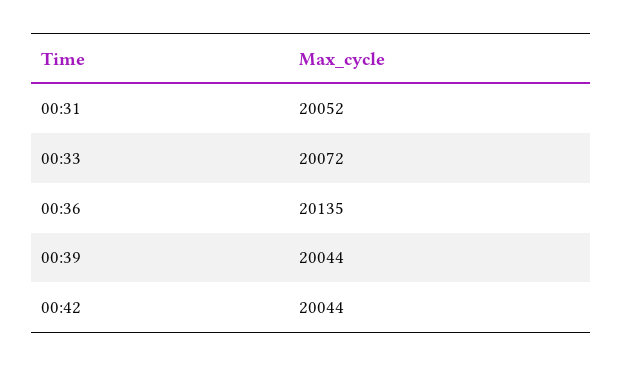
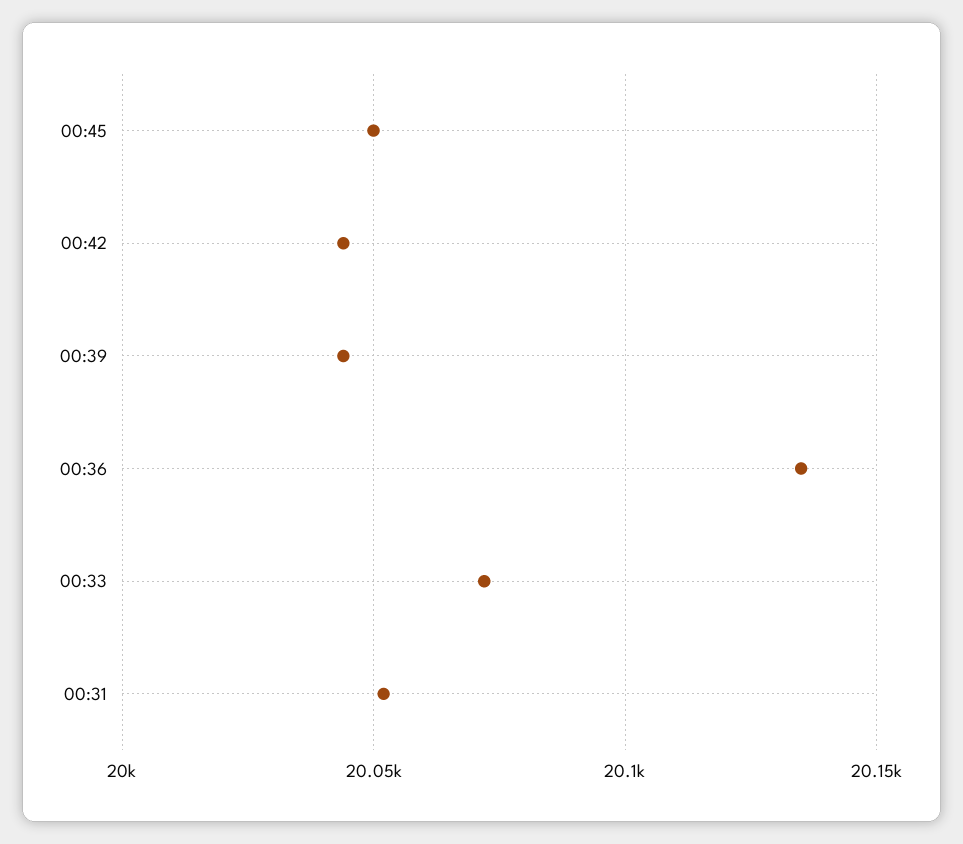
00:45: none -> 20050

